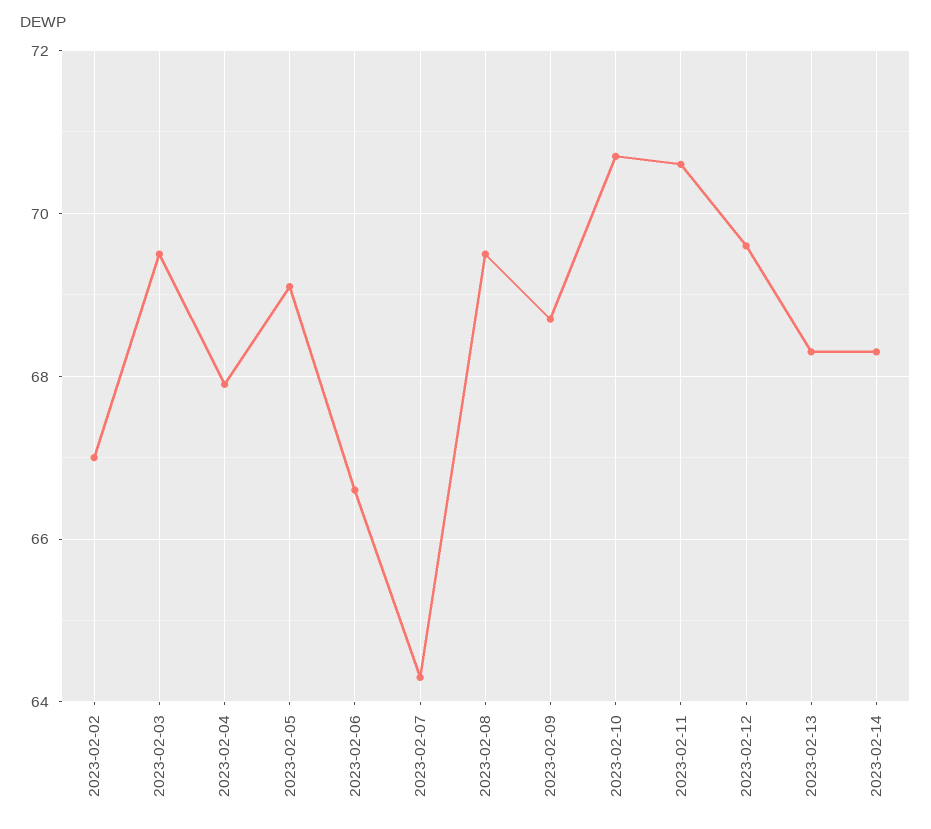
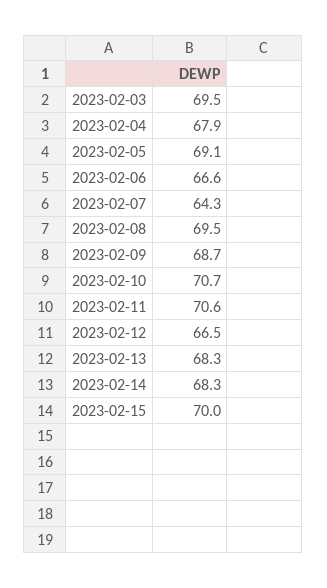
2023-02-02: 67 -> none
2023-02-12: 69.5 -> 66.5
2023-02-15: none -> 70

